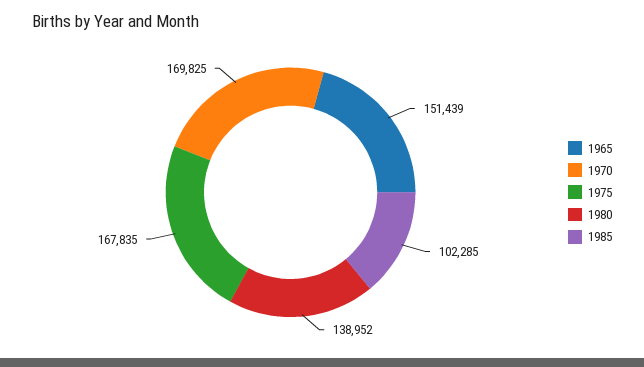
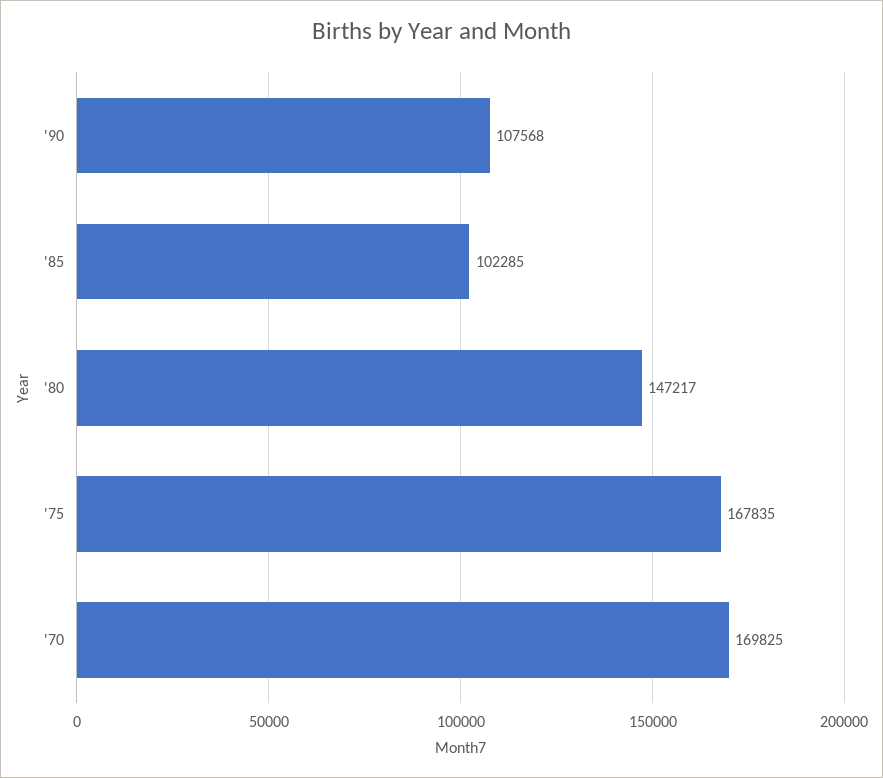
1965: 151439 -> none
1980: 138952 -> 147217
'90: none -> 107568

